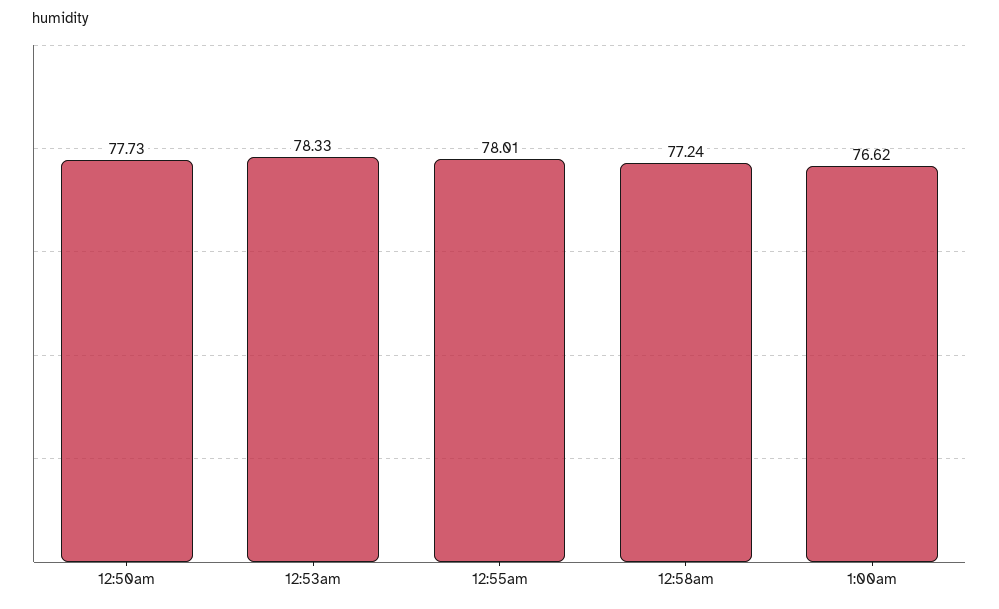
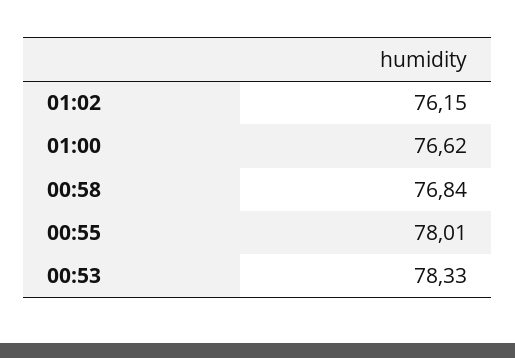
12:50am: 77.73 -> none
12:58am: 77.24 -> 76.84
01:02: none -> 76.15

